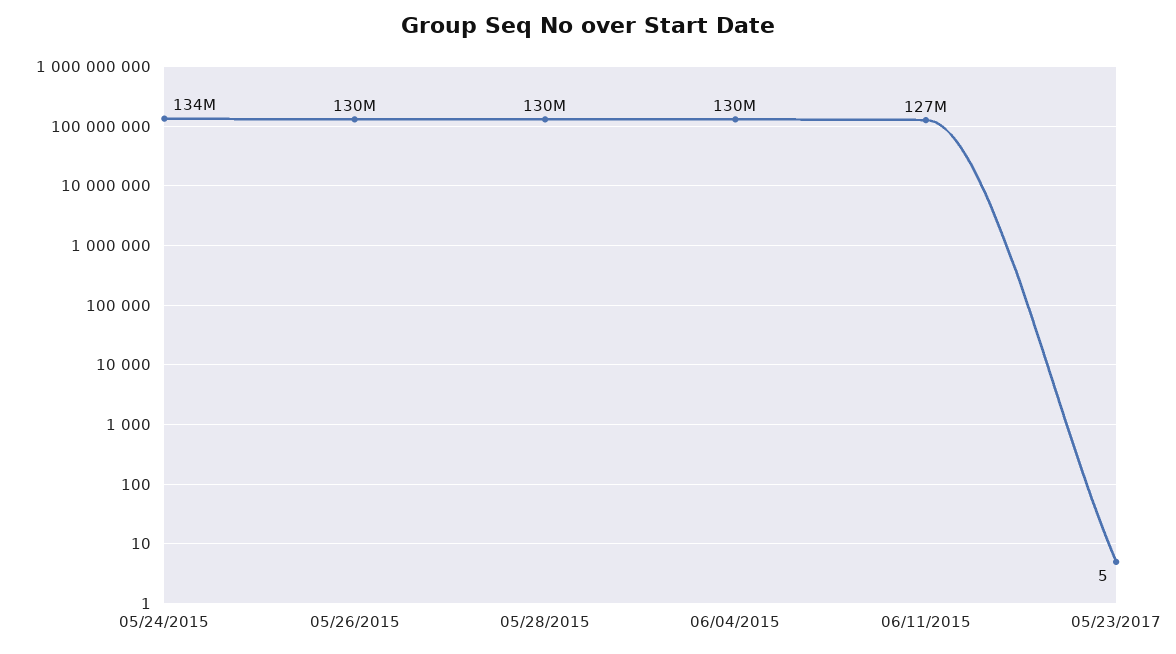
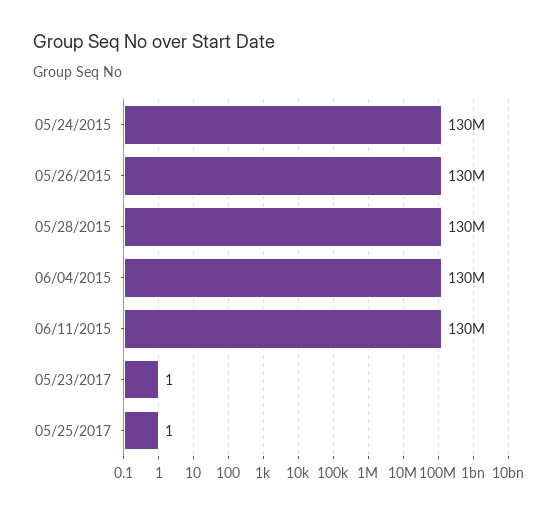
05/24/2015: 134000000 -> 130000000
06/11/2015: 127000000 -> 130000000
05/23/2017: 5 -> 1
05/25/2017: none -> 1

